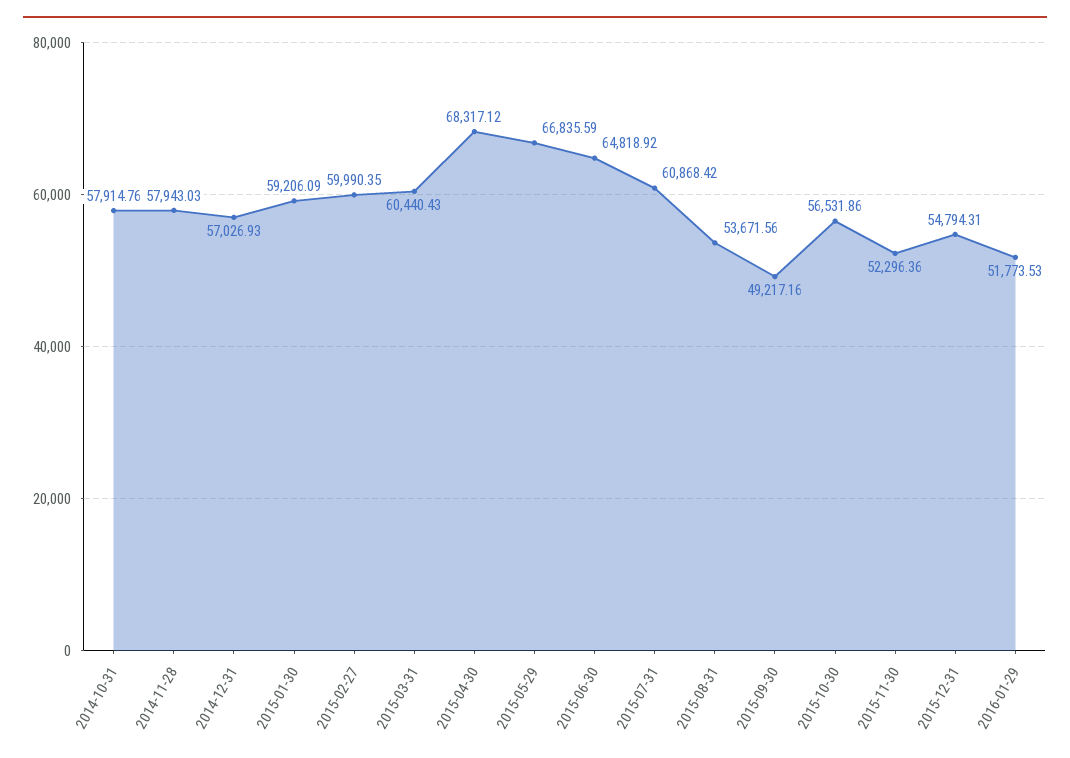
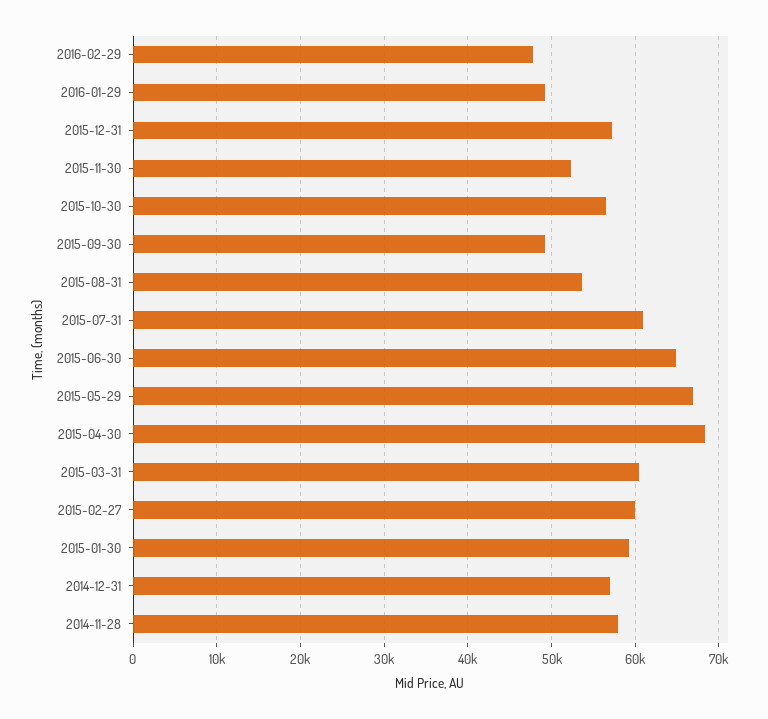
2014-10-31: 57914.76 -> none
2015-12-31: 54794.31 -> 57000
2016-01-29: 51773.53 -> 49000
2016-02-29: none -> 48000

